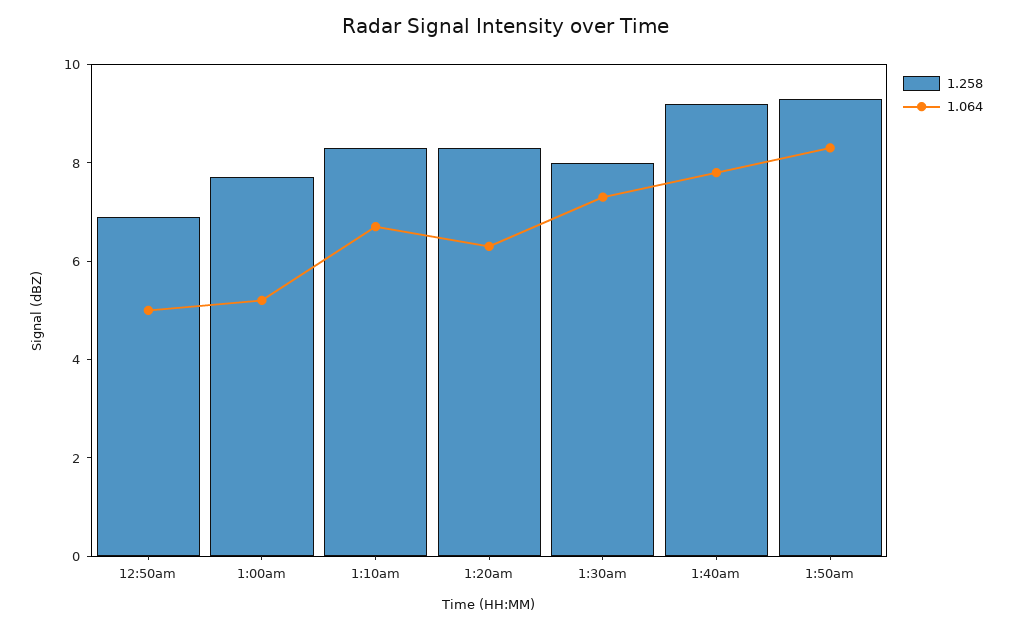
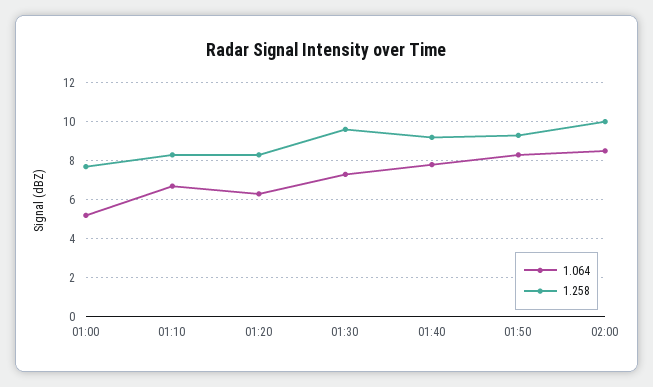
1.258, 12:50am: 7 -> none
1.064, 12:50am: 5 -> none
1.258, 1:30am: 8 -> 9.5
1.064, 02:00: none -> 8.5
1.258, 02:00: none -> 10

